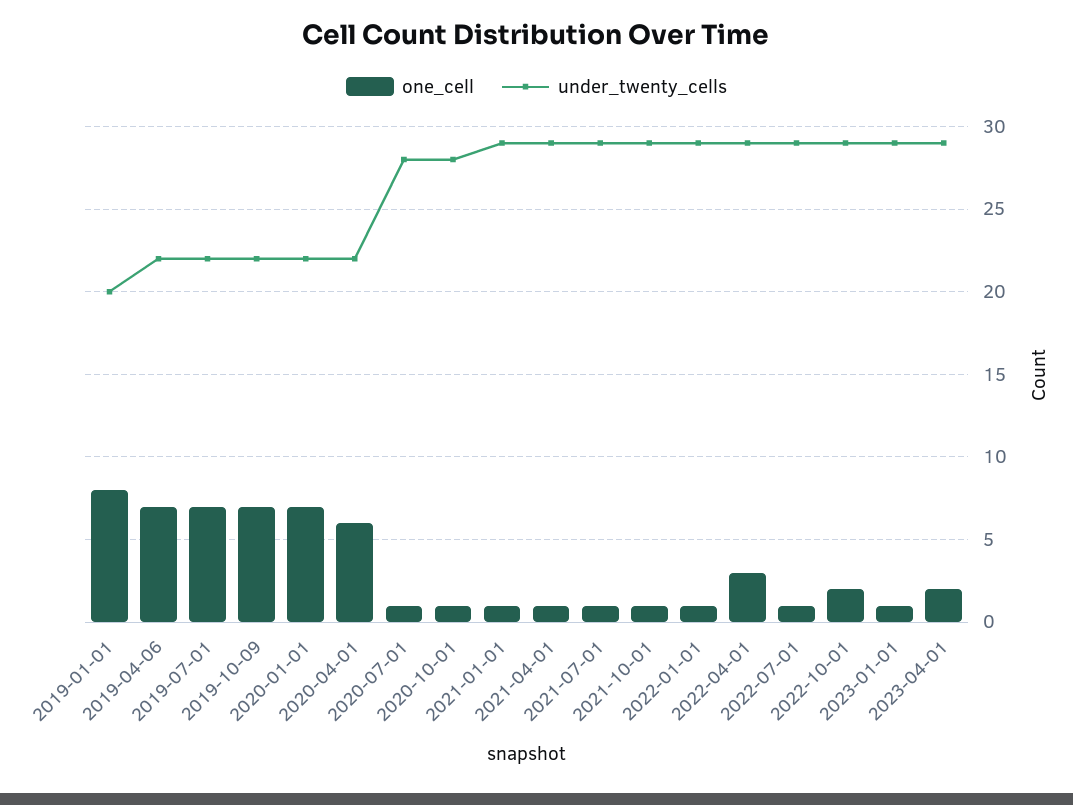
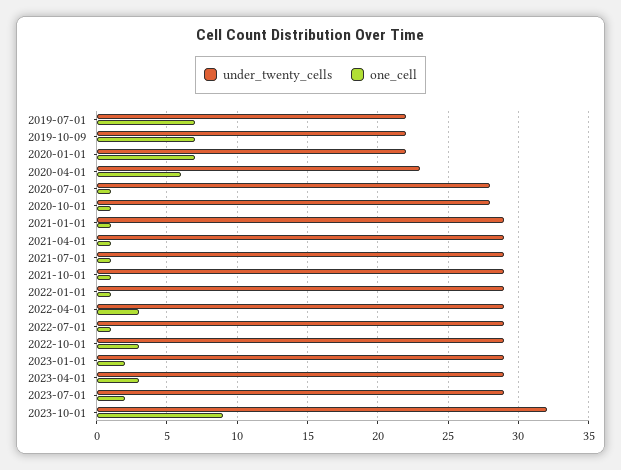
one_cell, 2019-01-01: 8 -> none
under_twenty_cells, 2019-01-01: 20 -> none
one_cell, 2019-04-06: 7 -> none
under_twenty_cells, 2019-04-06: 22 -> none
under_twenty_cells, 2020-04-01: 22 -> 23
one_cell, 2022-10-01: 2 -> 3
one_cell, 2023-01-01: 1 -> 2
one_cell, 2023-04-01: 2 -> 3
under_twenty_cells, 2023-07-01: none -> 29
one_cell, 2023-07-01: none -> 2
under_twenty_cells, 2023-10-01: none -> 32
one_cell, 2023-10-01: none -> 9

